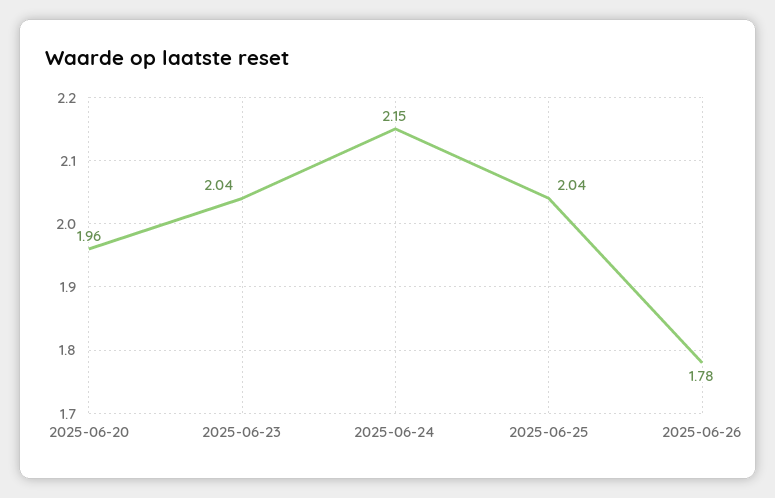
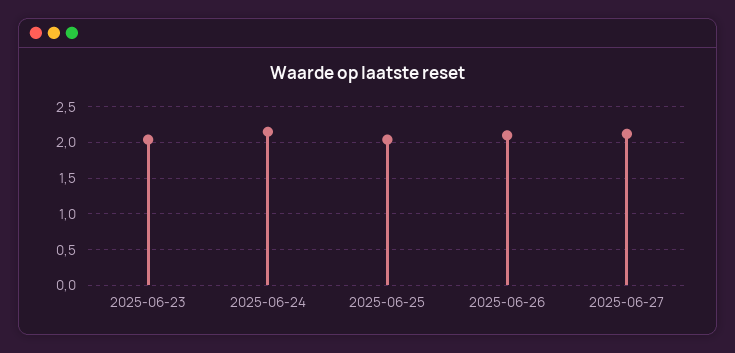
2025-06-20: 1.96 -> none
2025-06-26: 1.78 -> 2.1
2025-06-27: none -> 2.1

